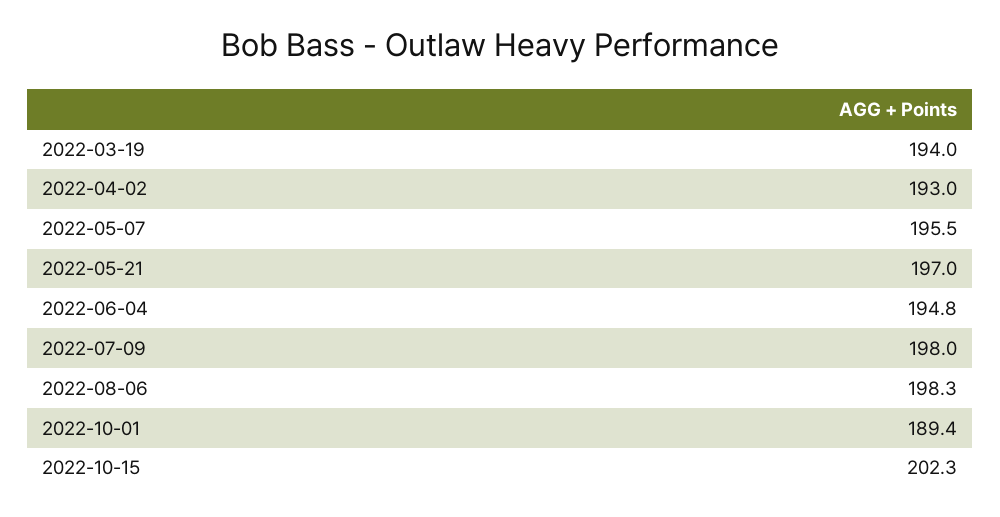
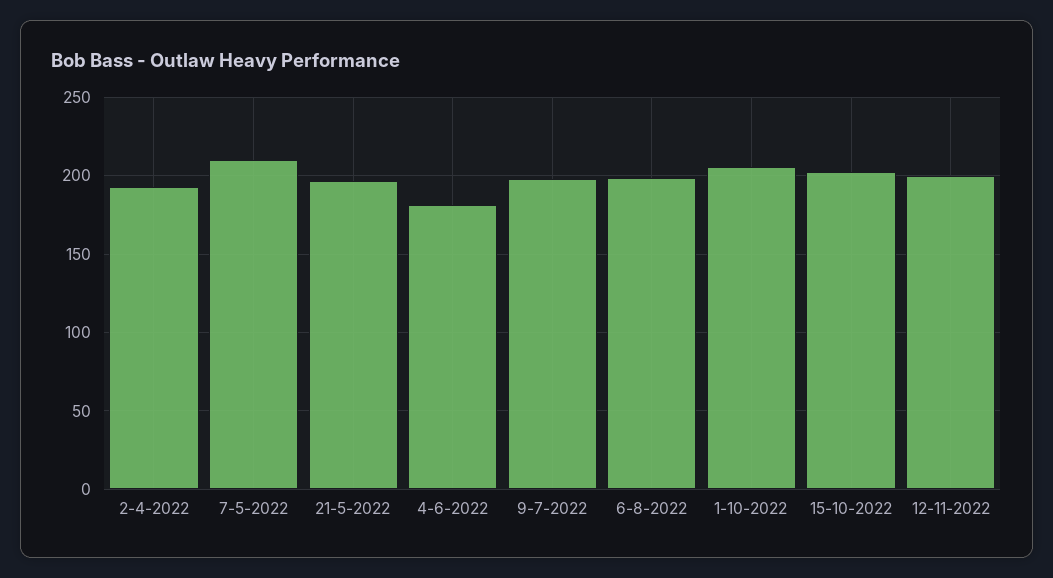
2022-03-19: 194 -> none
2022-05-07: 195.5 -> 210
2022-06-04: 194.8 -> 180
2022-10-01: 189.4 -> 205
12-11-2022: none -> 200

